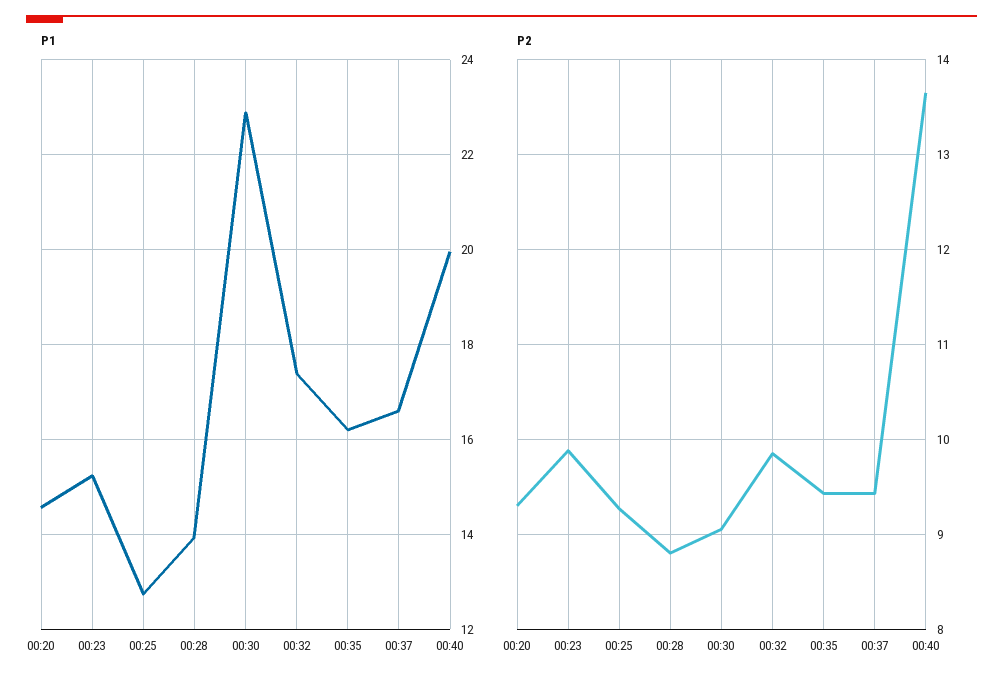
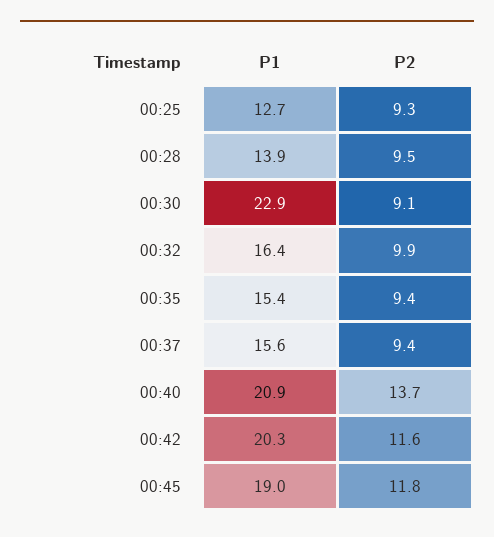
P1, 00:20: 14.6 -> none
P1, 00:23: 15.2 -> none
P1, 00:32: 17.4 -> 16.4
P1, 00:35: 16.2 -> 15.4
P1, 00:37: 16.6 -> 15.6
P1, 00:40: 20 -> 20.9
P2, 00:20: 9.3 -> none
P2, 00:23: 9.9 -> none
P2, 00:28: 8.8 -> 9.5
P1, 00:42: none -> 20.3
P2, 00:42: none -> 11.6
P1, 00:45: none -> 19
P2, 00:45: none -> 11.8

